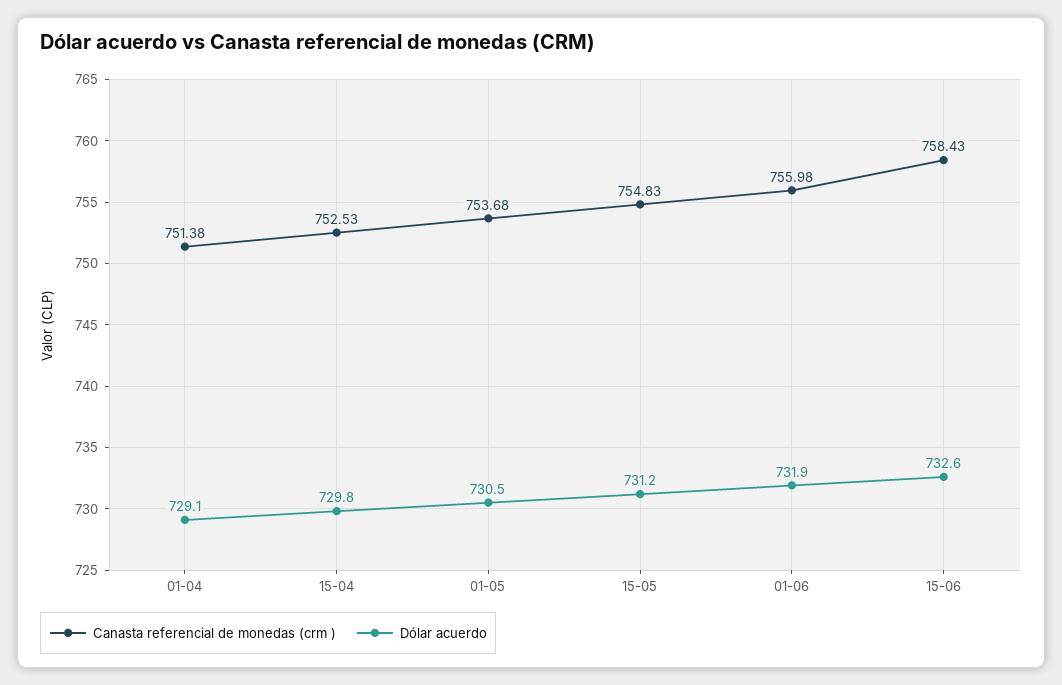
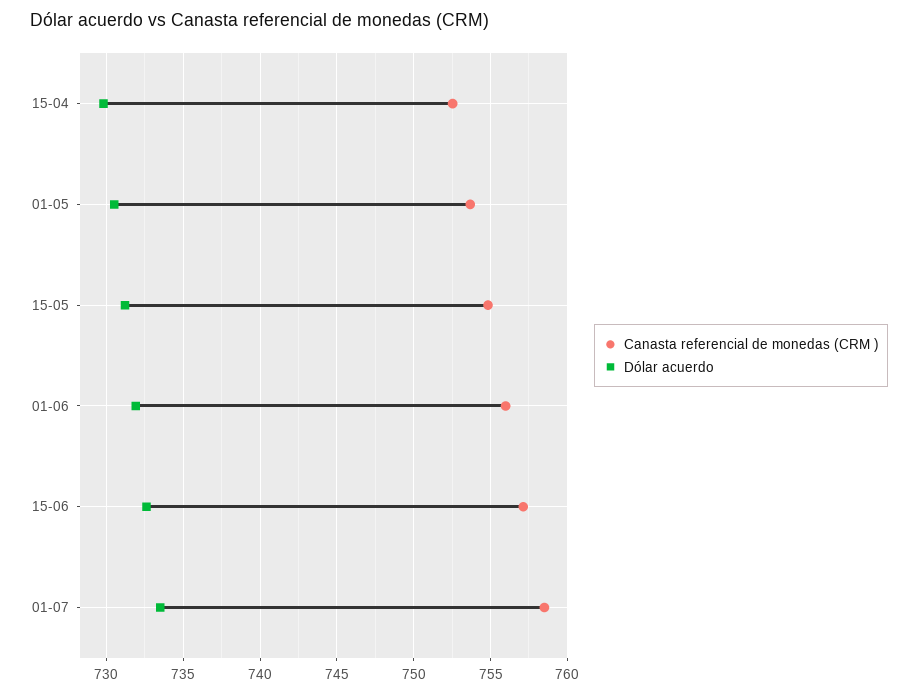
Canasta referencial de monedas (crm ), 01-04: 751.38 -> none
Dólar acuerdo, 01-04: 729.1 -> none
Canasta referencial de monedas (crm ), 15-06: 758.43 -> 757
Canasta referencial de monedas (crm ), 01-07: none -> 758.5
Dólar acuerdo, 01-07: none -> 733.5

